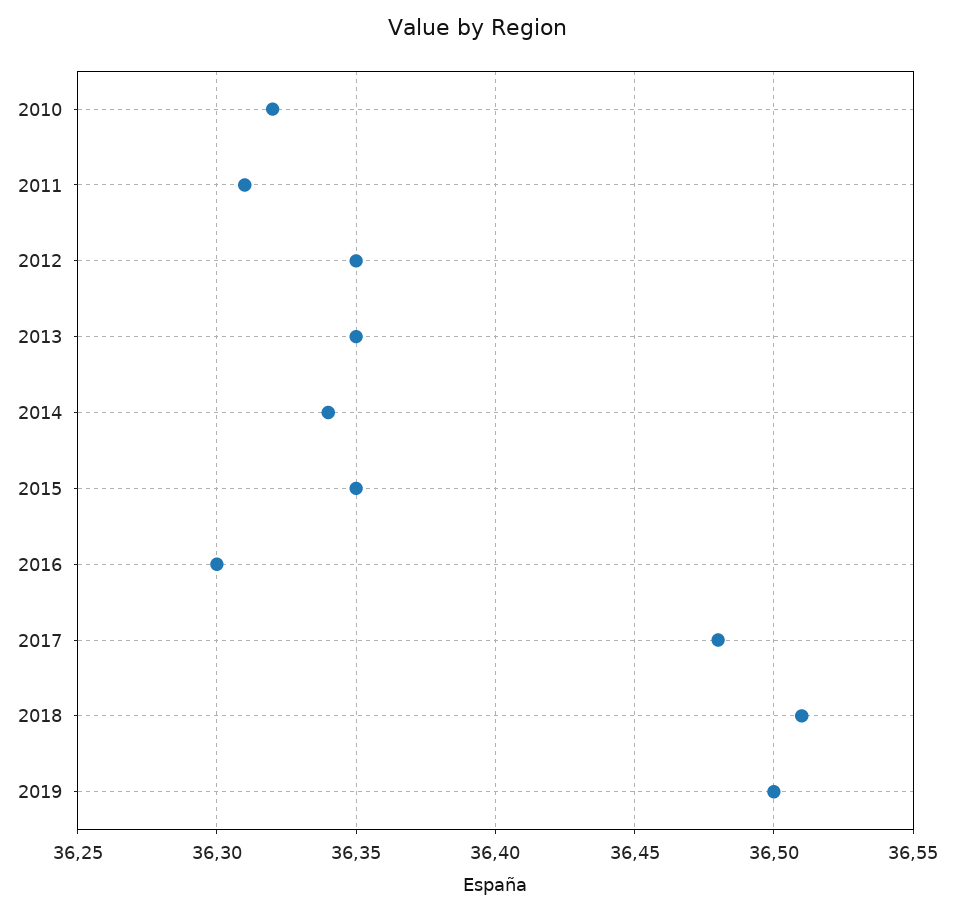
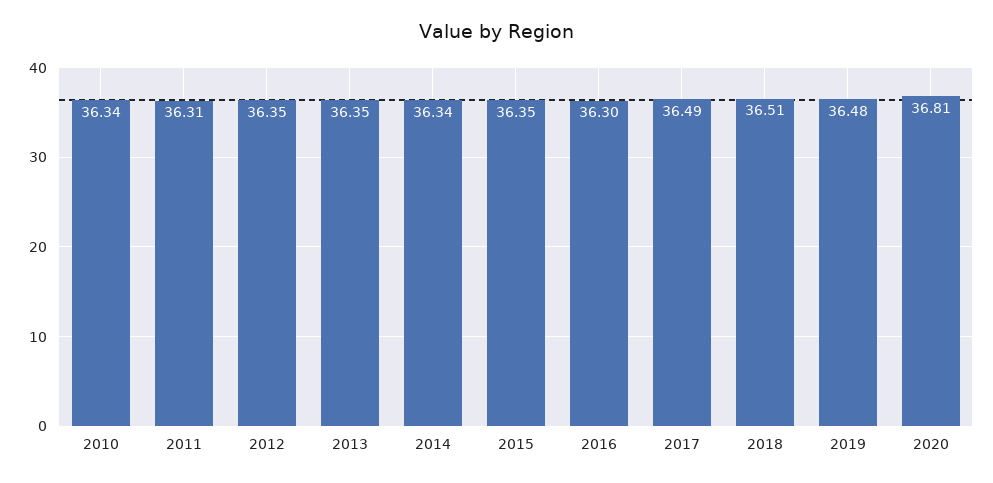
2010: 36.32 -> 36.34
2017: 36.48 -> 36.49
2019: 36.5 -> 36.48
2020: none -> 36.81

